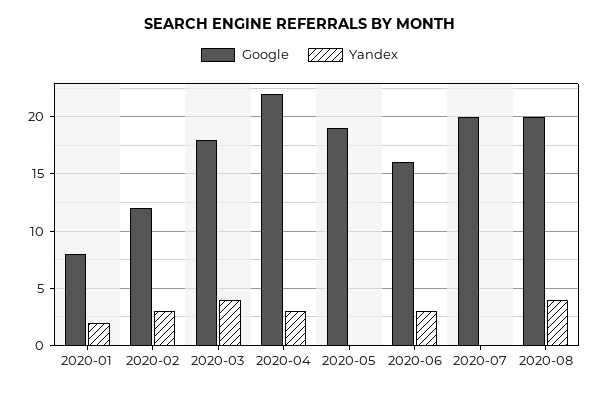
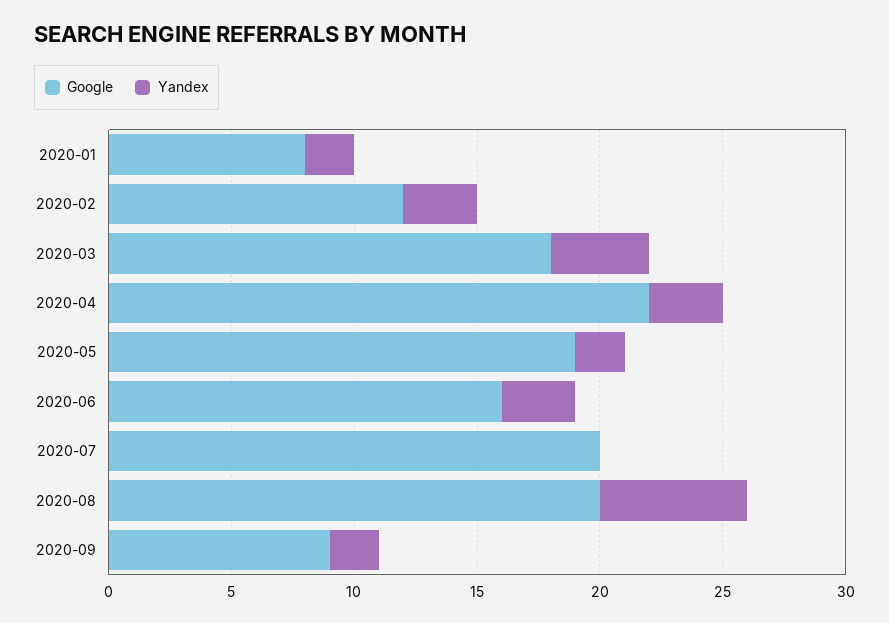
Yandex, 2020-05: 0 -> 2
Yandex, 2020-08: 4 -> 6
Google, 2020-09: none -> 9
Yandex, 2020-09: none -> 2

